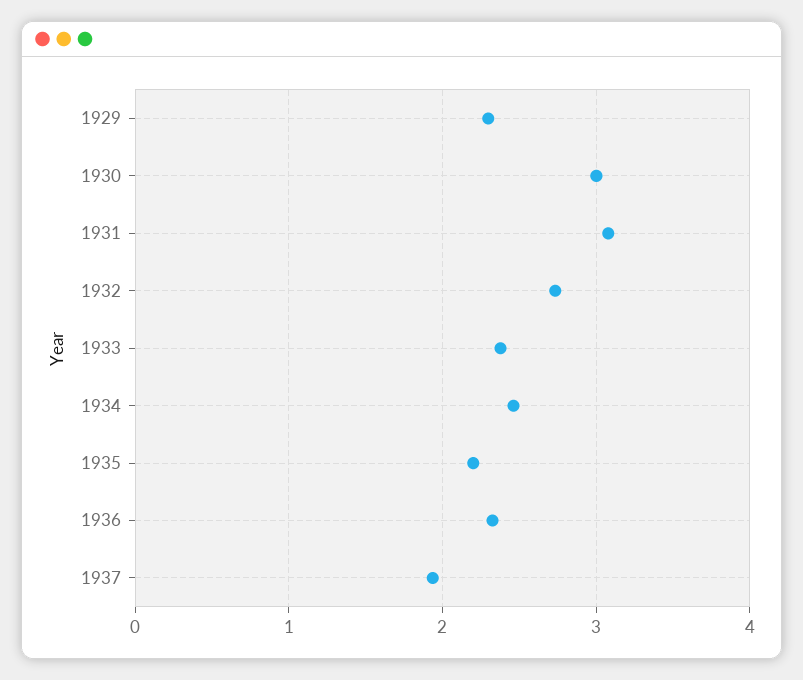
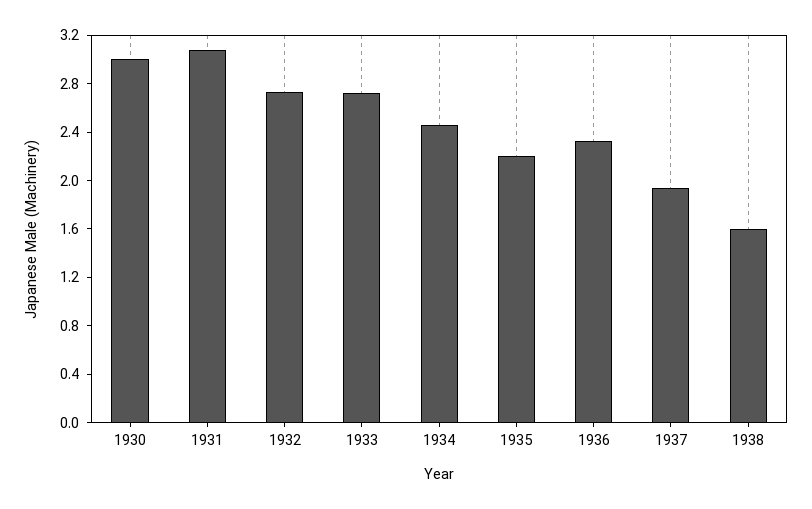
1929: 2.3 -> none
1933: 2.4 -> 2.7
1938: none -> 1.6

